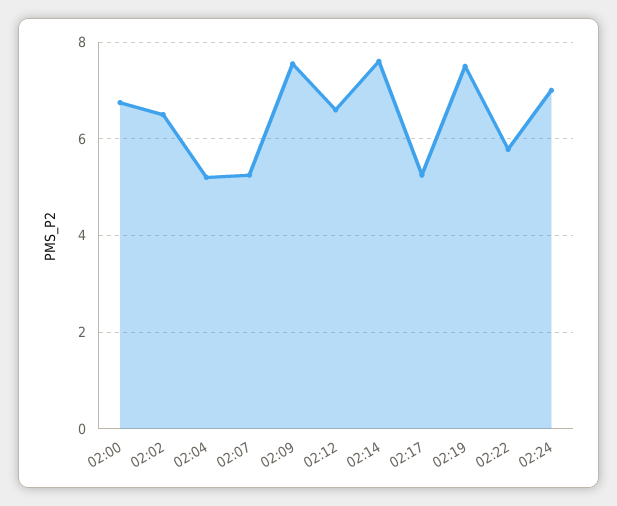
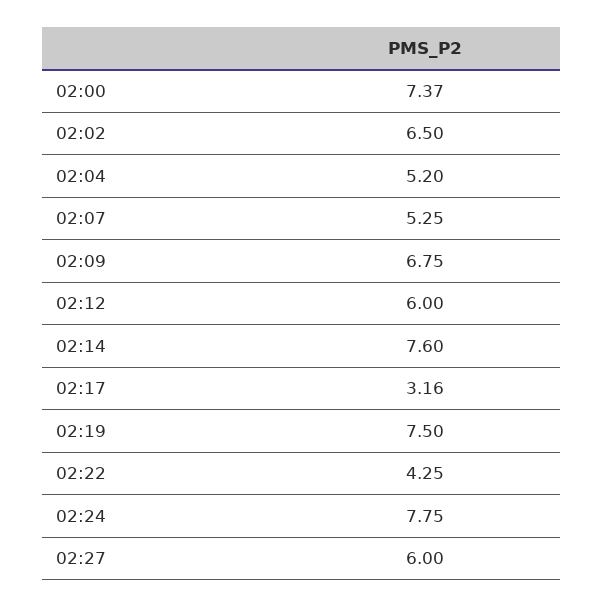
02:00: 6.8 -> 7.37
02:09: 7.6 -> 6.75
02:12: 6.6 -> 6
02:17: 5.2 -> 3.16
02:22: 5.8 -> 4.25
02:24: 7 -> 7.75
02:27: none -> 6

